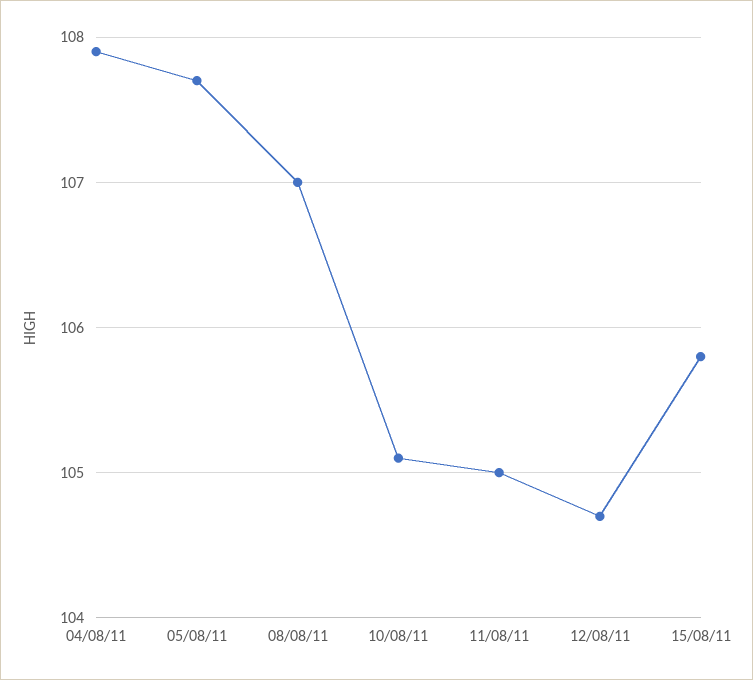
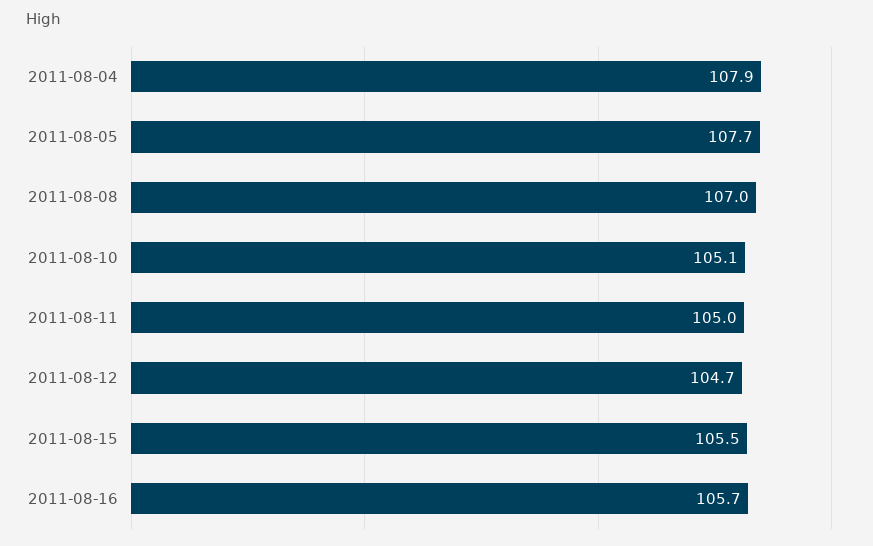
15/08/11: 105.8 -> 105.5
2011-08-16: none -> 105.7

